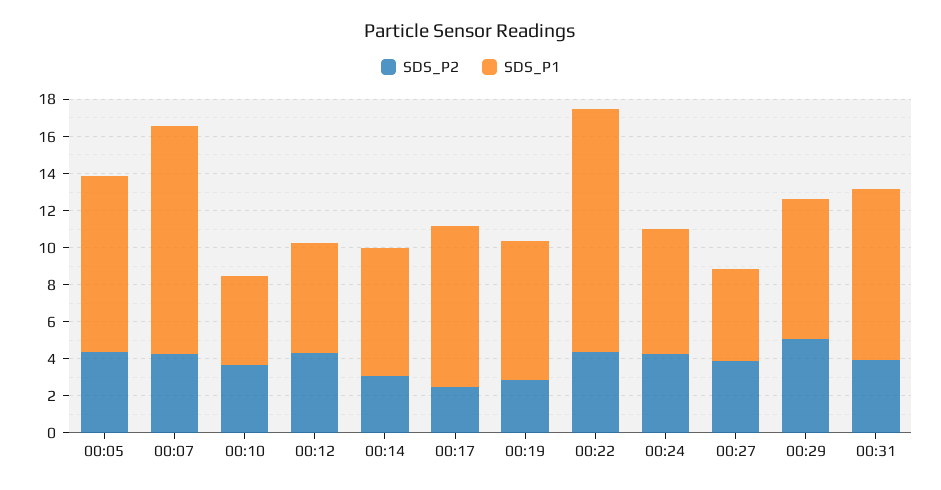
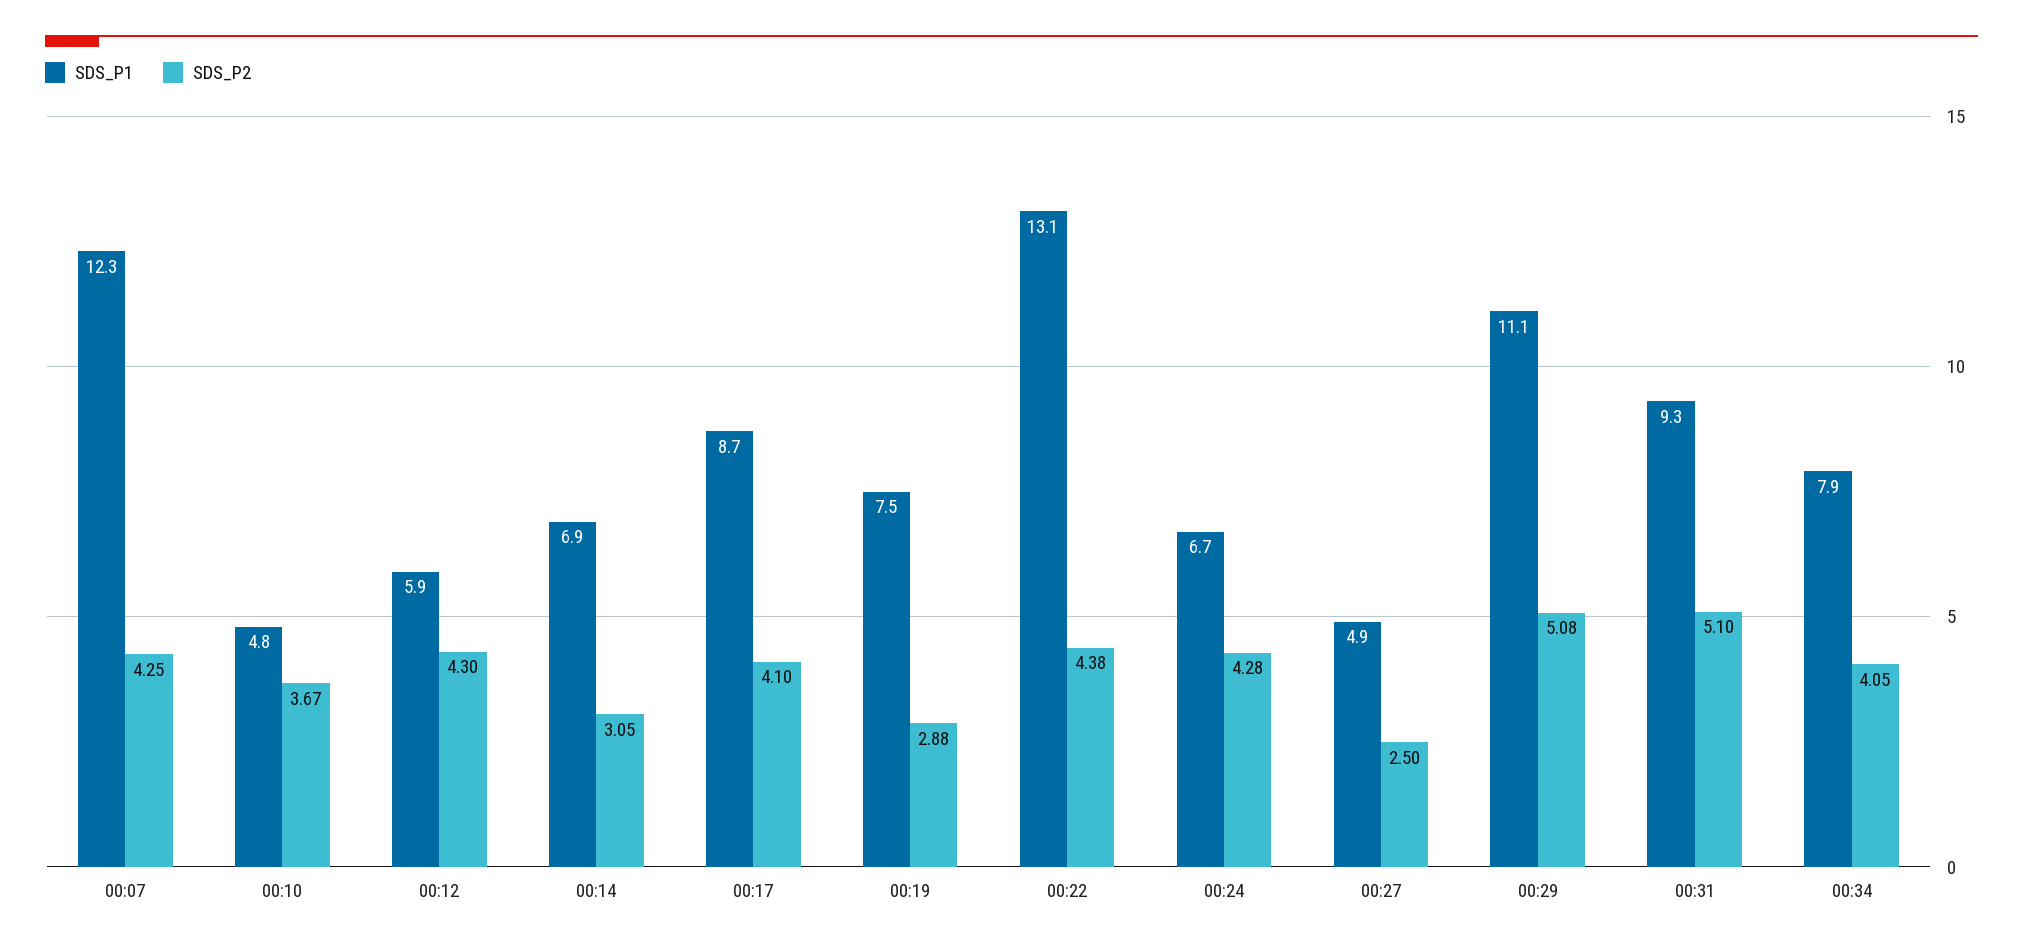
SDS_P2, 00:05: 4.5 -> none
SDS_P1, 00:05: 9.5 -> none
SDS_P2, 00:17: 2.5 -> 4.1
SDS_P2, 00:27: 4 -> 2.5
SDS_P1, 00:29: 7.5 -> 11.1
SDS_P2, 00:31: 4 -> 5.1
SDS_P1, 00:34: none -> 7.9
SDS_P2, 00:34: none -> 4.05

